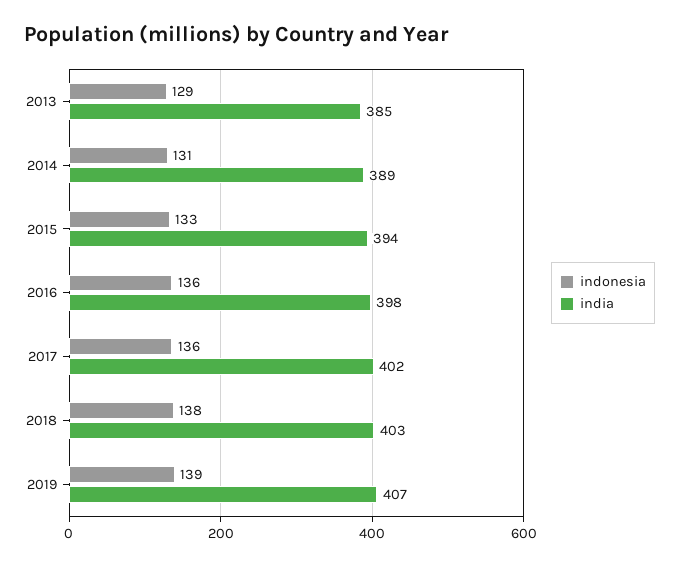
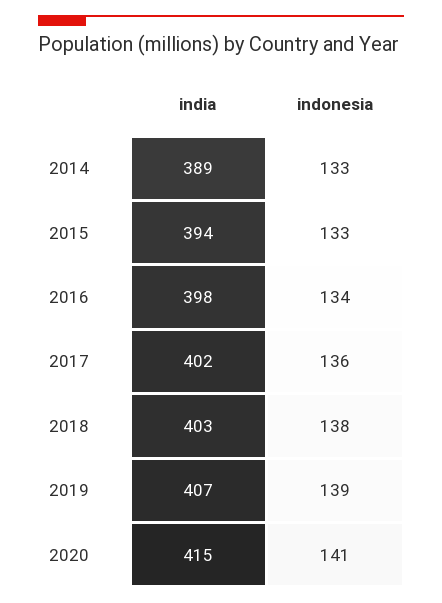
indonesia, 2013: 129 -> none
india, 2013: 385 -> none
indonesia, 2014: 131 -> 133
indonesia, 2016: 136 -> 134
india, 2020: none -> 415
indonesia, 2020: none -> 141

